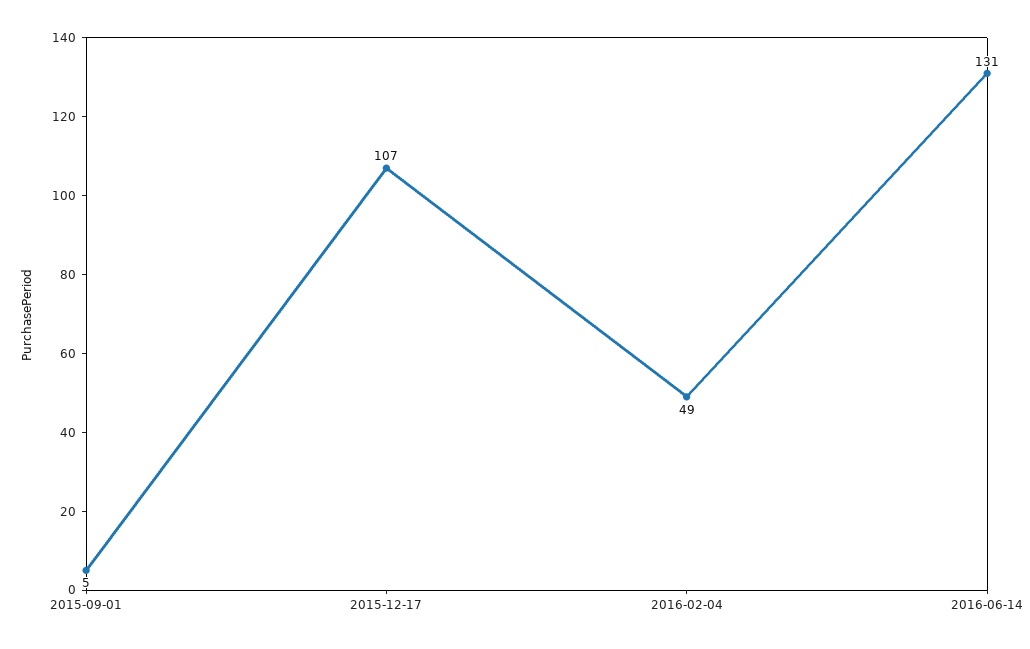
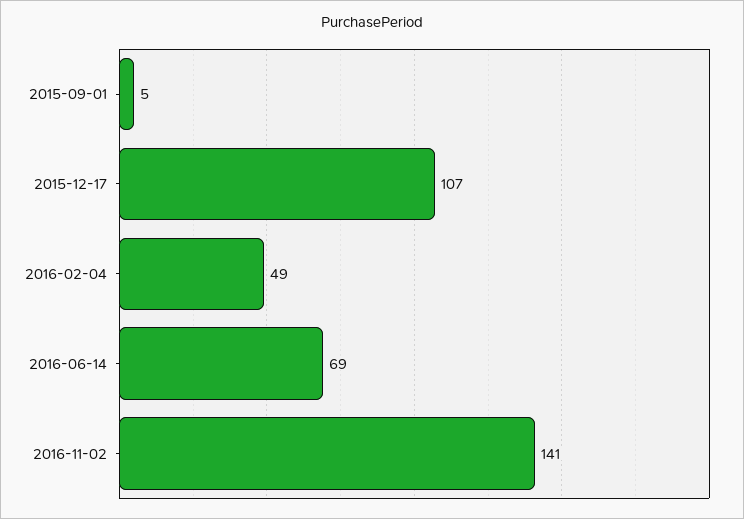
2016-06-14: 131 -> 69
2016-11-02: none -> 141

